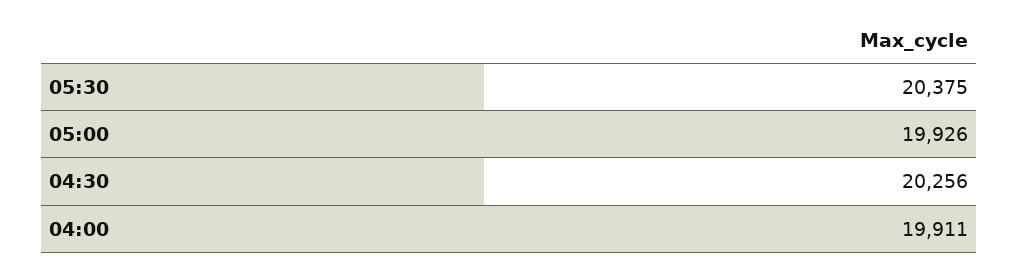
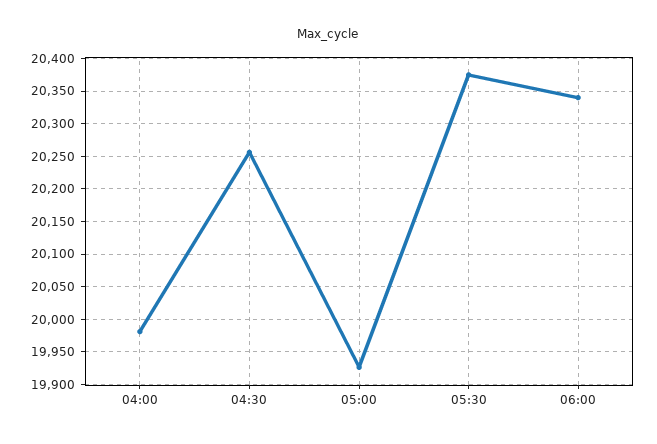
04:00: 19911 -> 19980
06:00: none -> 20340

